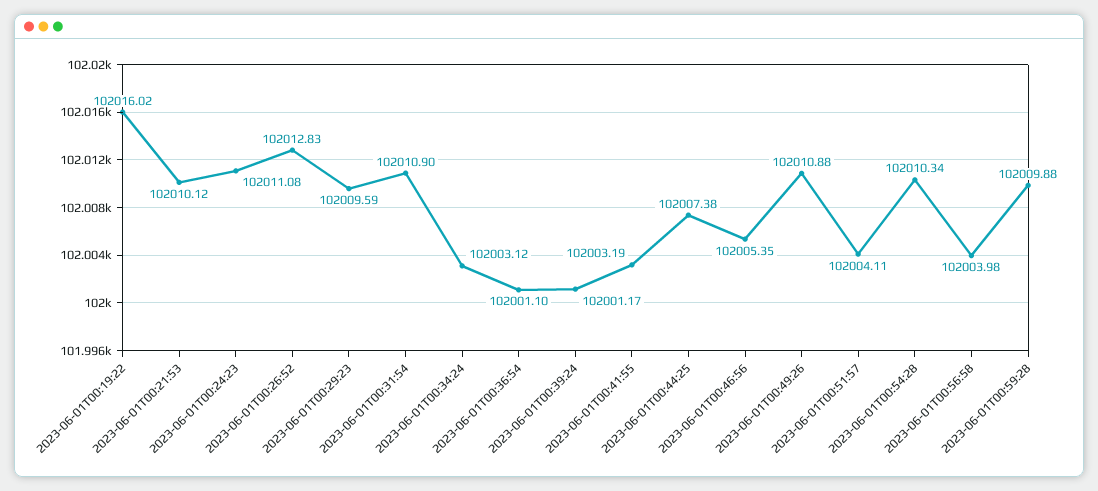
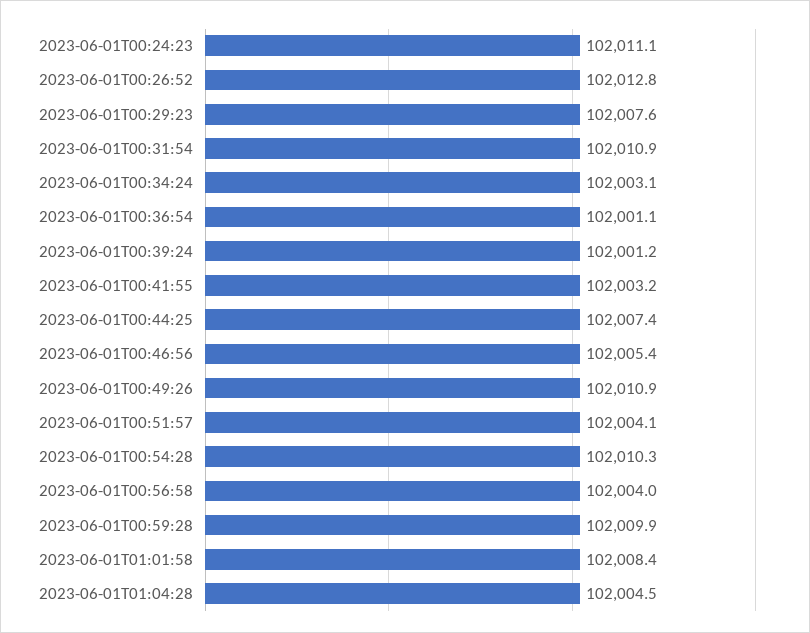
2023-06-01T00:19:22: 102016.02 -> none
2023-06-01T00:21:53: 102010.12 -> none
2023-06-01T00:29:23: 102009.59 -> 102007.6
2023-06-01T01:01:58: none -> 102008.4
2023-06-01T01:04:28: none -> 102004.5

